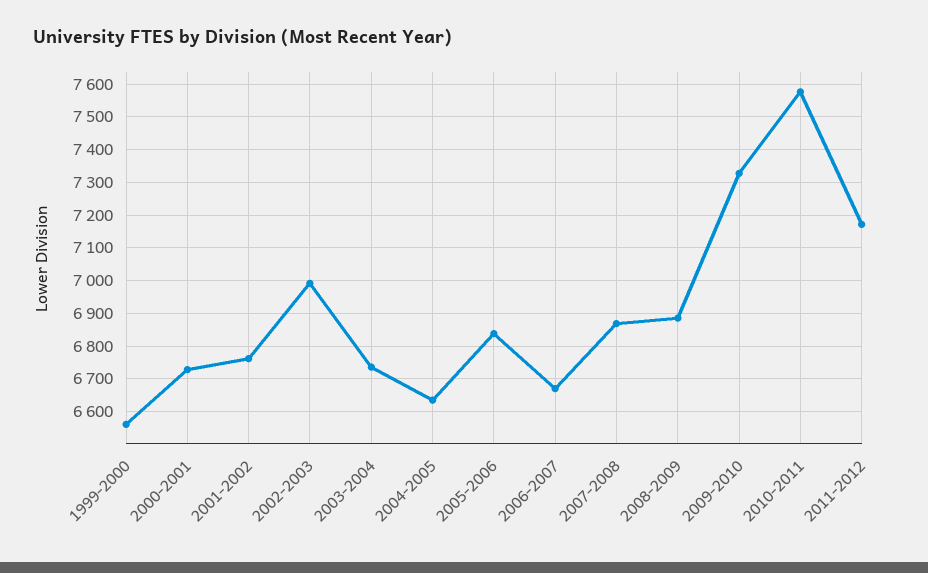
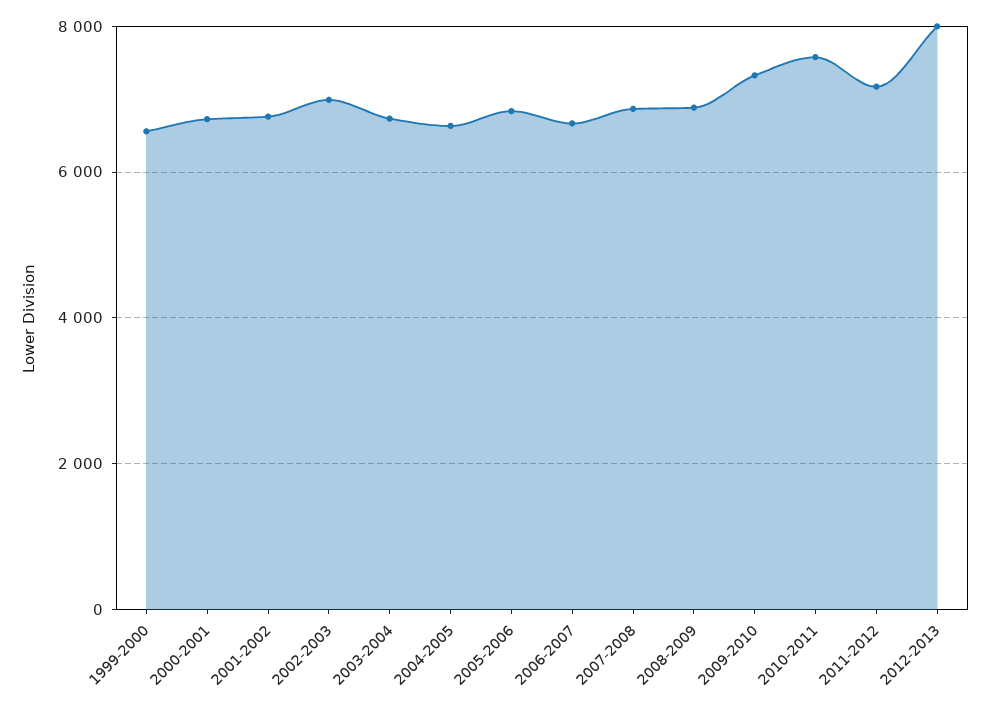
2012-2013: none -> 8000

